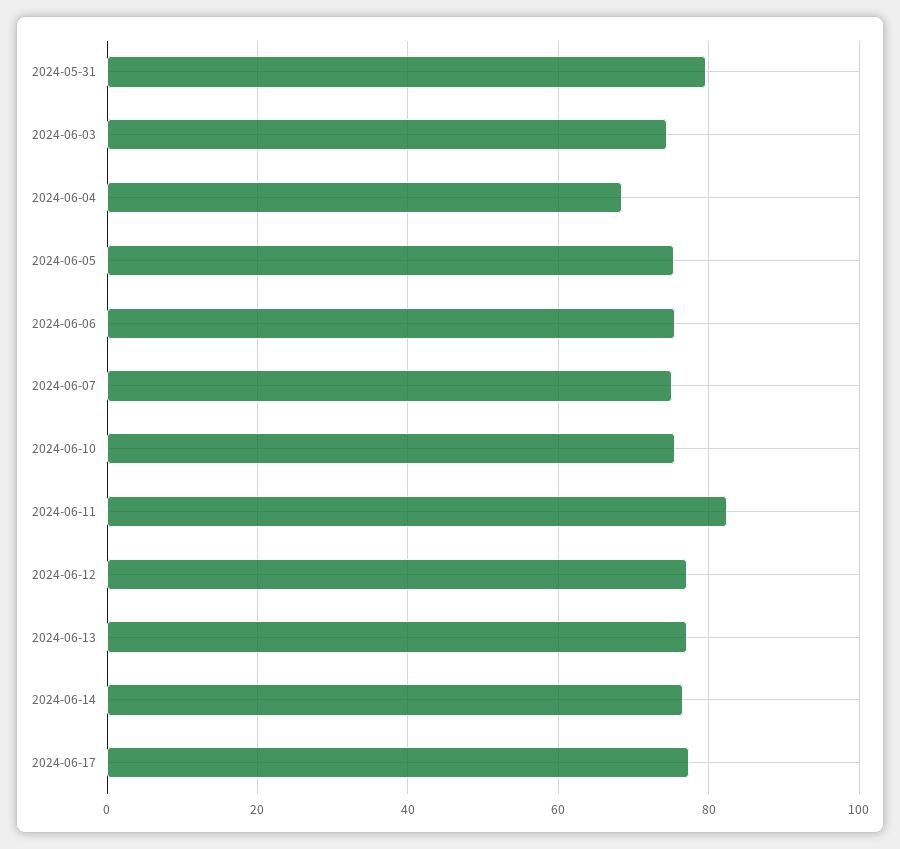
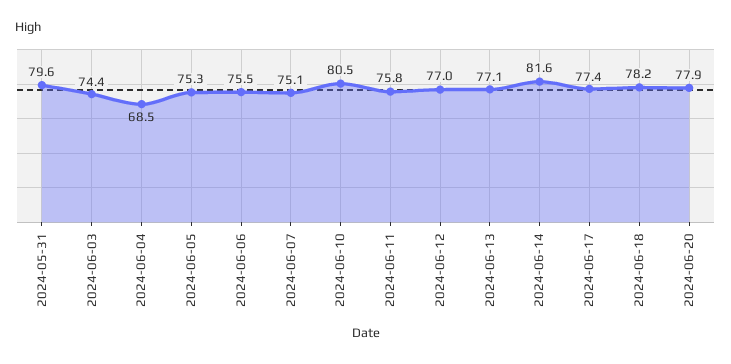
2024-06-10: 76 -> 80.5
2024-06-11: 82 -> 75.8
2024-06-14: 76 -> 81.6
2024-06-18: none -> 78.2
2024-06-20: none -> 77.9

